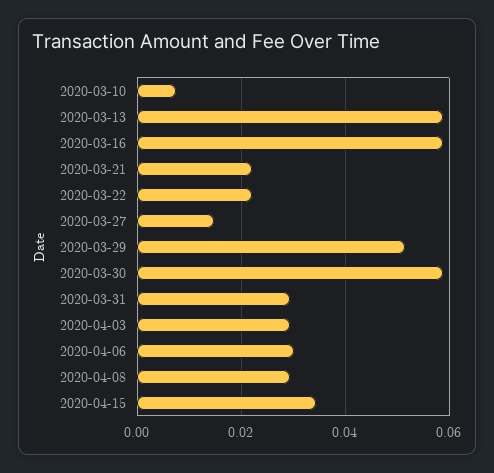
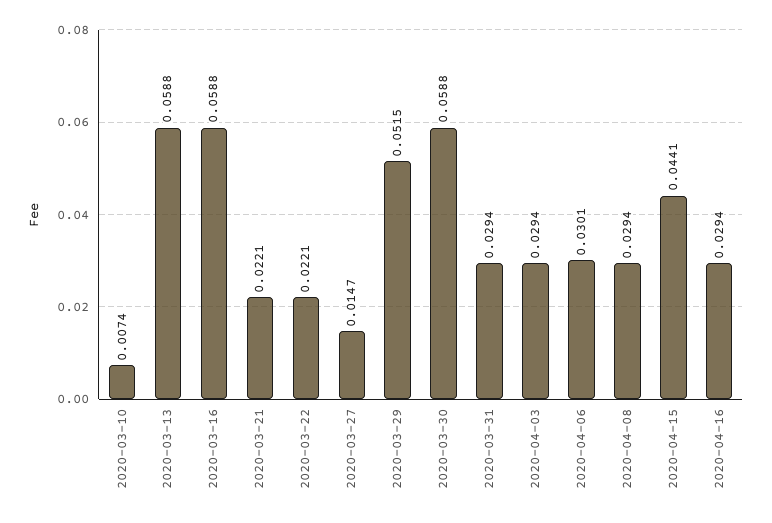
2020-04-15: 0.034 -> 0.0441
2020-04-16: none -> 0.0294

